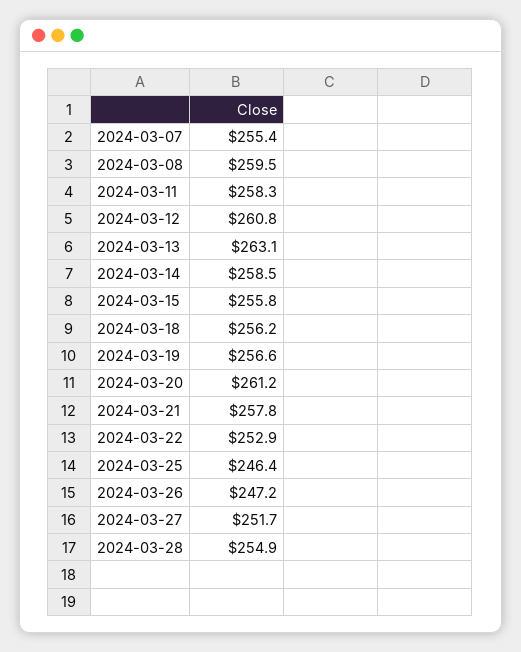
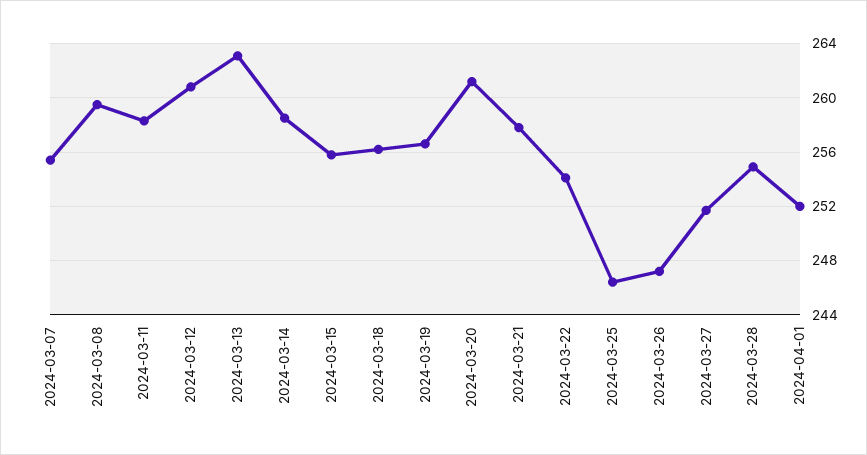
2024-03-22: 252.9 -> 254
2024-04-01: none -> 252

